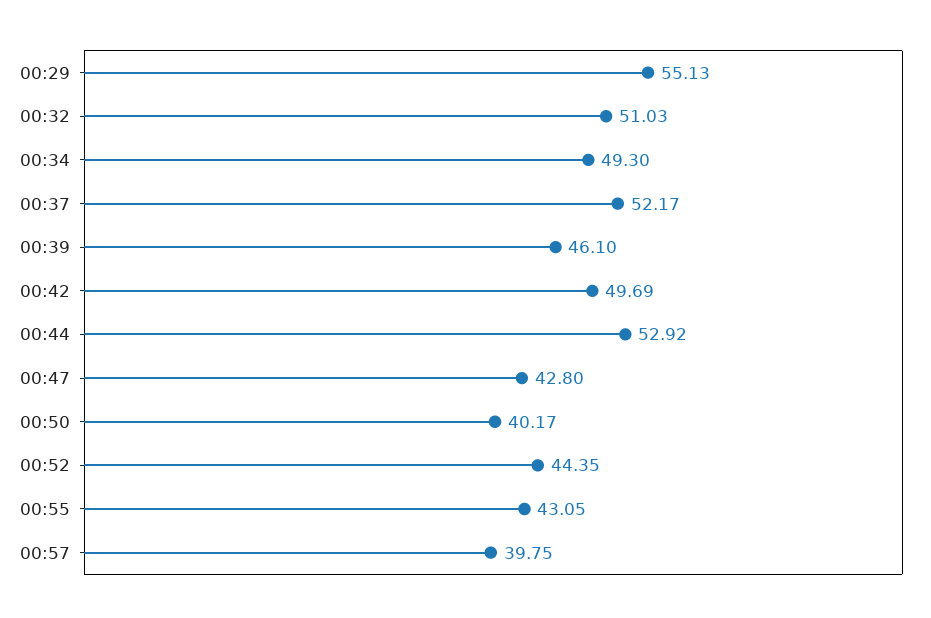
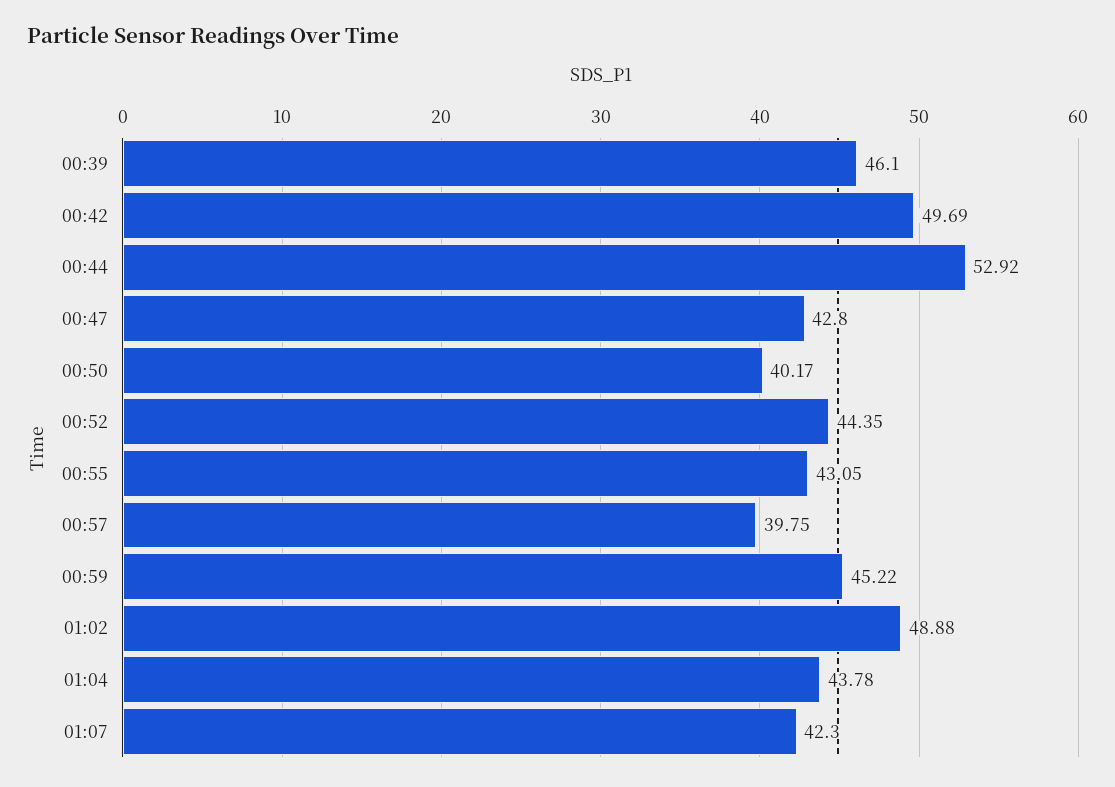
00:29: 55.13 -> none
00:32: 51.03 -> none
00:34: 49.3 -> none
00:37: 52.17 -> none
00:59: none -> 45.22
01:02: none -> 48.88
01:04: none -> 43.78
01:07: none -> 42.3

